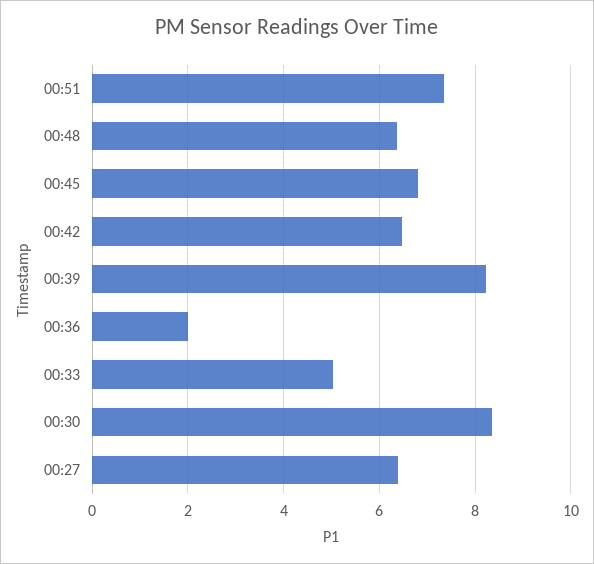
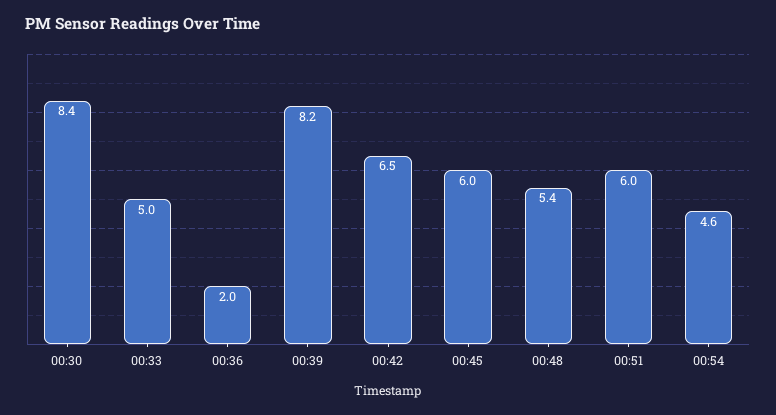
00:51: 7.4 -> 6
00:48: 6.4 -> 5.4
00:45: 6.8 -> 6
00:27: 6.4 -> none
00:54: none -> 4.6

